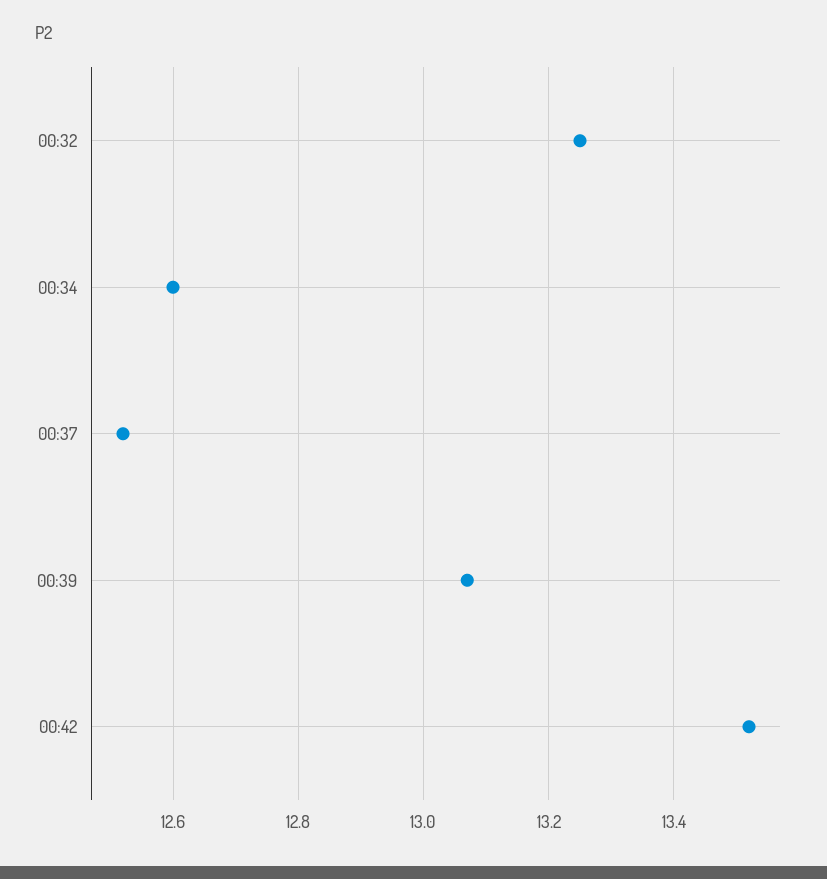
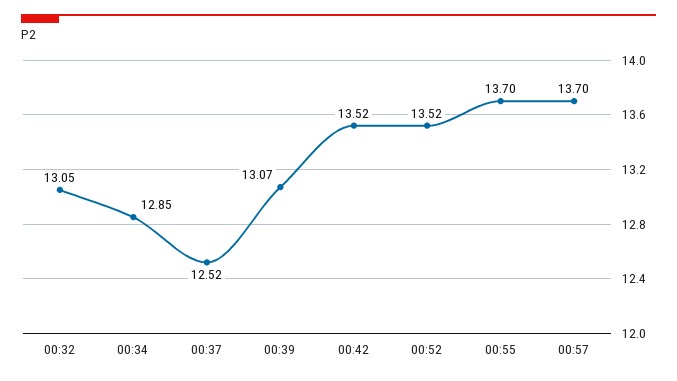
00:32: 13.25 -> 13.05
00:34: 12.6 -> 12.85
00:52: none -> 13.52
00:55: none -> 13.7
00:57: none -> 13.7

